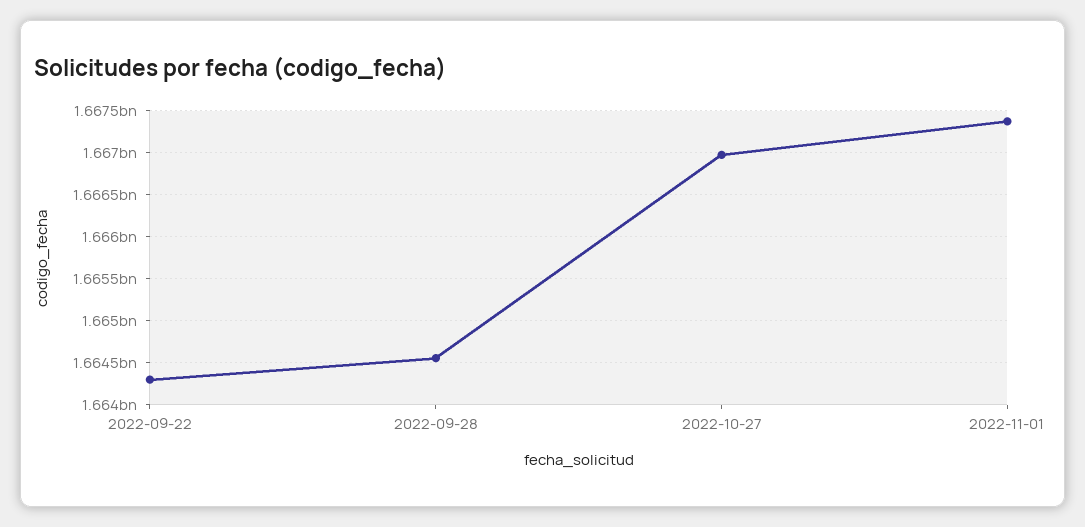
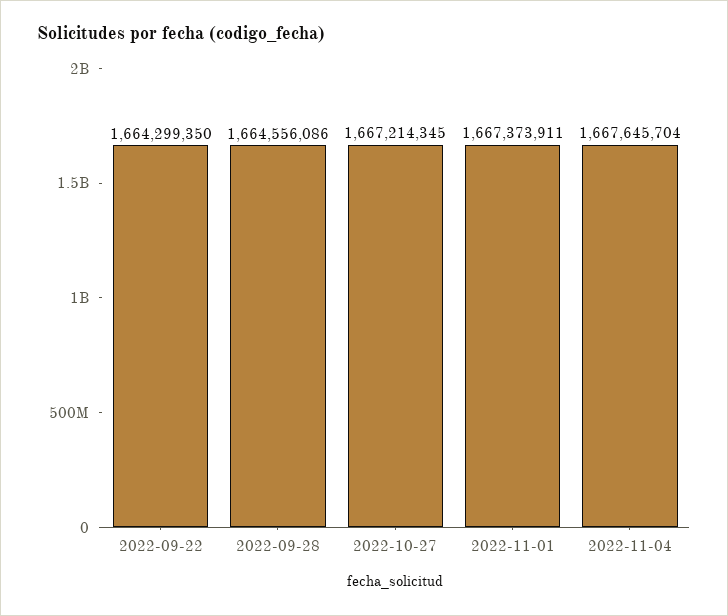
2022-10-27: 1667000000 -> 1667214345
2022-11-04: none -> 1667645704

